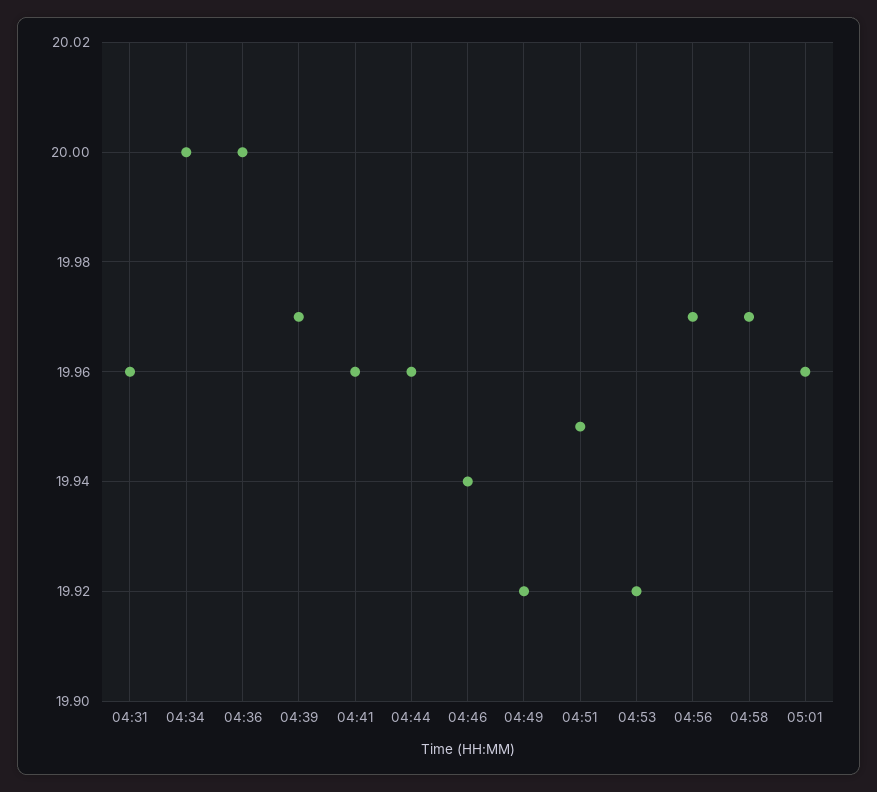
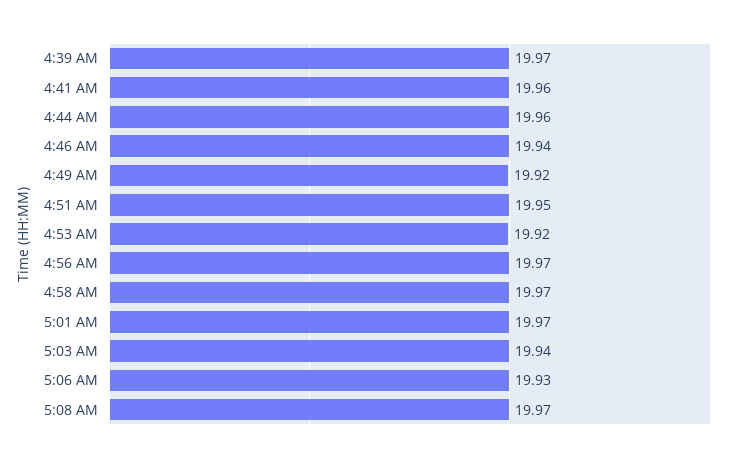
04:31: 19.96 -> none
04:34: 20 -> none
04:36: 20 -> none
05:01: 19.96 -> 19.97
5:03 AM: none -> 19.94
5:06 AM: none -> 19.93
5:08 AM: none -> 19.97

